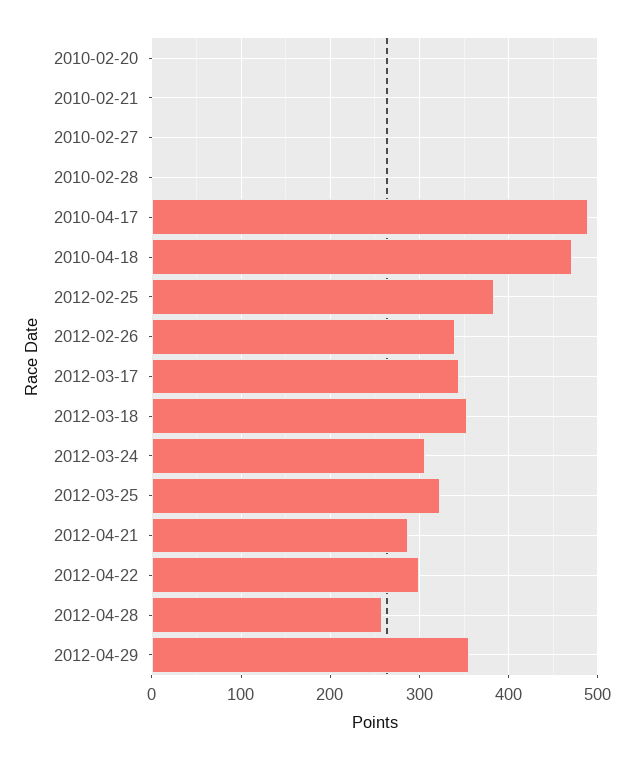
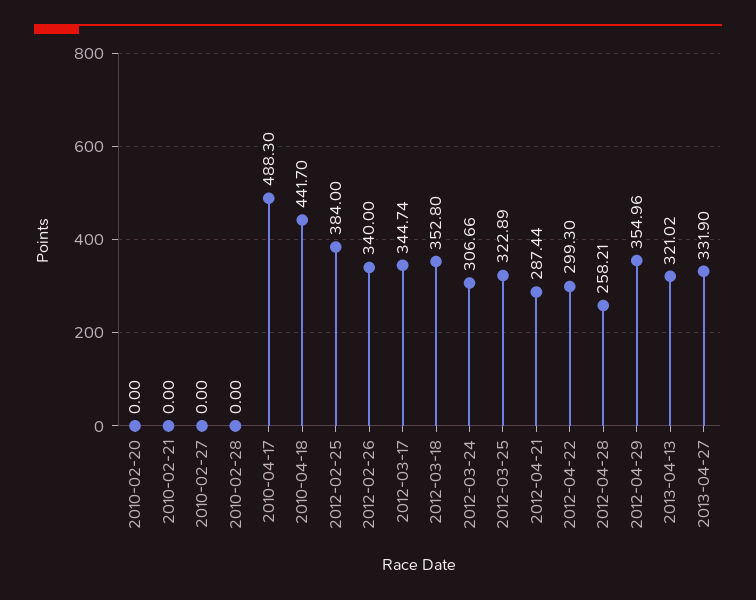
2010-04-18: 470 -> 441.7
2013-04-13: none -> 321.02
2013-04-27: none -> 331.9

